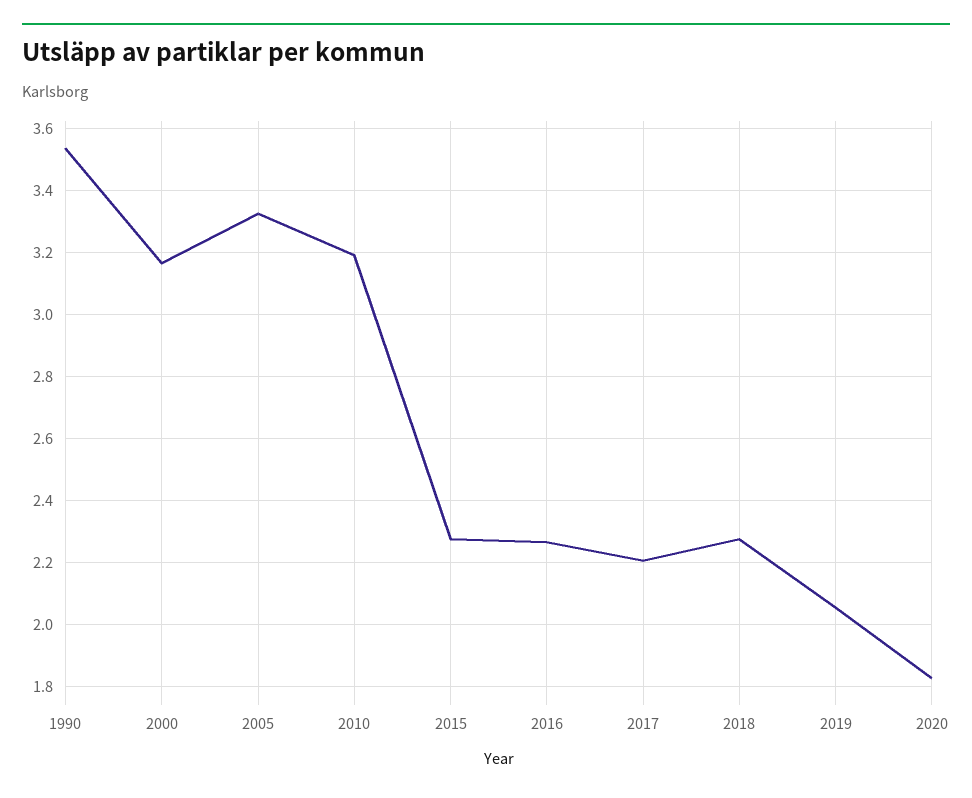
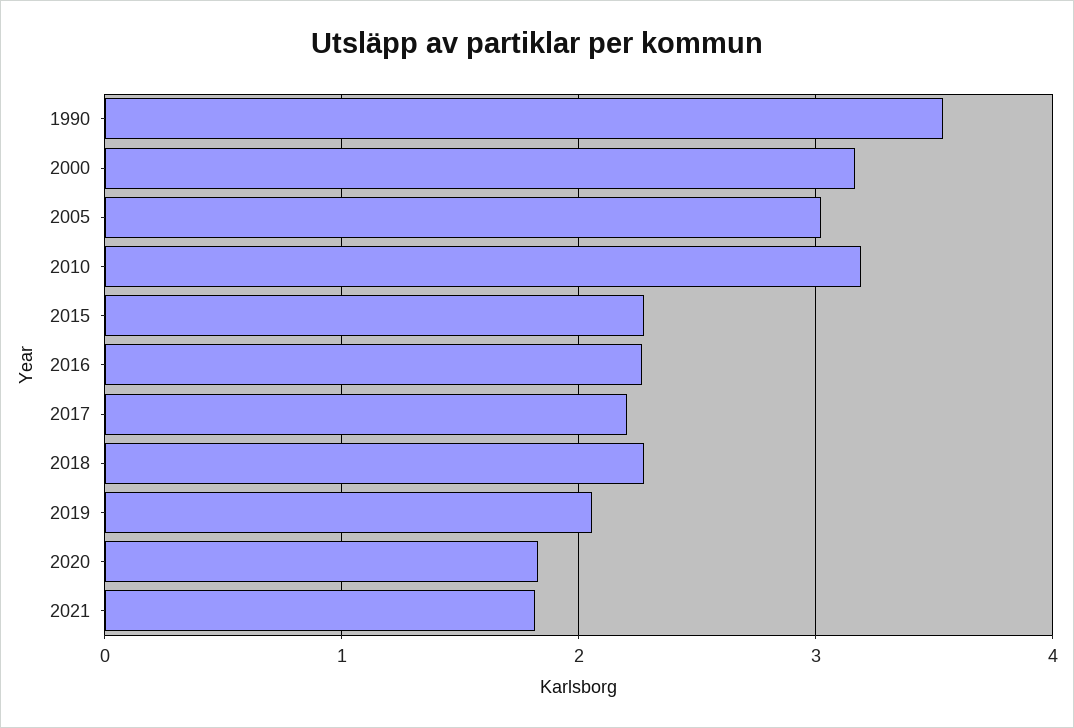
2005: 3.32 -> 3
2021: none -> 1.8

